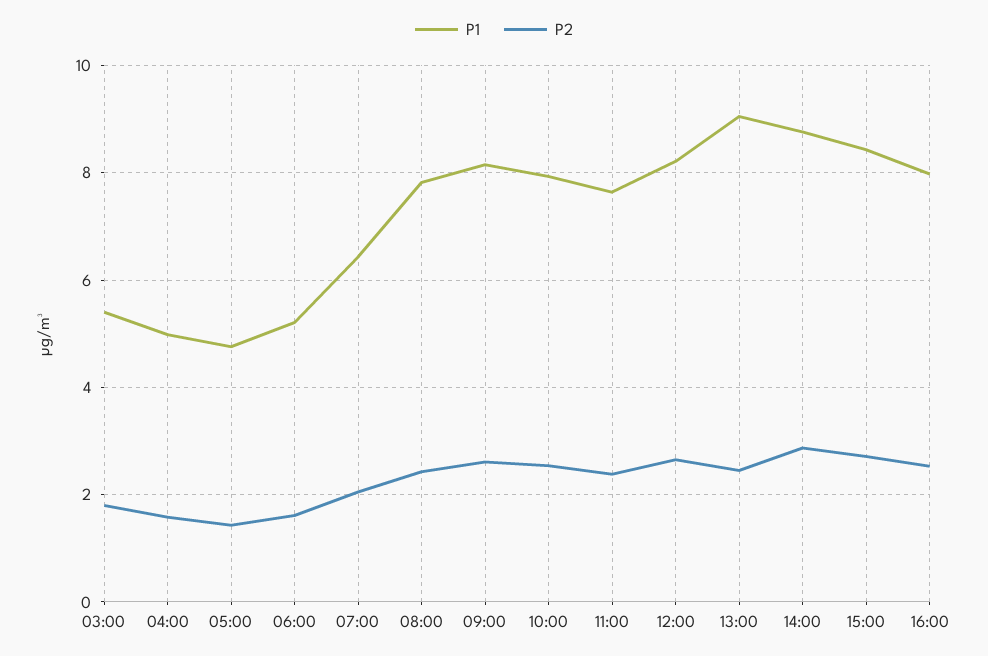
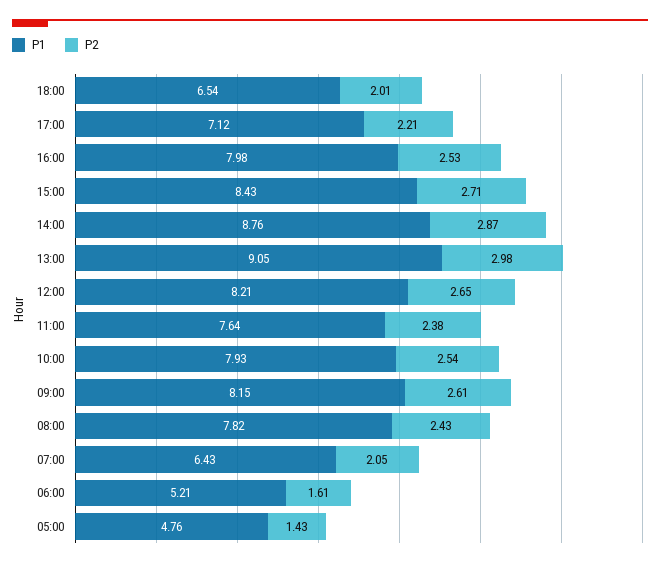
P1, 03:00: 5.4 -> none
P2, 03:00: 1.8 -> none
P1, 04:00: 5 -> none
P2, 04:00: 1.6 -> none
P2, 13:00: 2.4 -> 2.98
P1, 18:00: none -> 6.54
P2, 18:00: none -> 2.01
P1, 17:00: none -> 7.12
P2, 17:00: none -> 2.21

